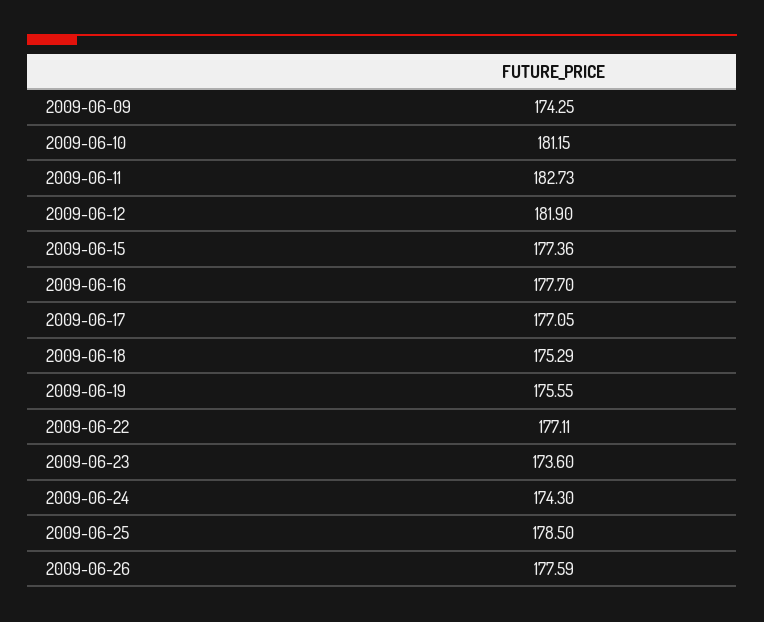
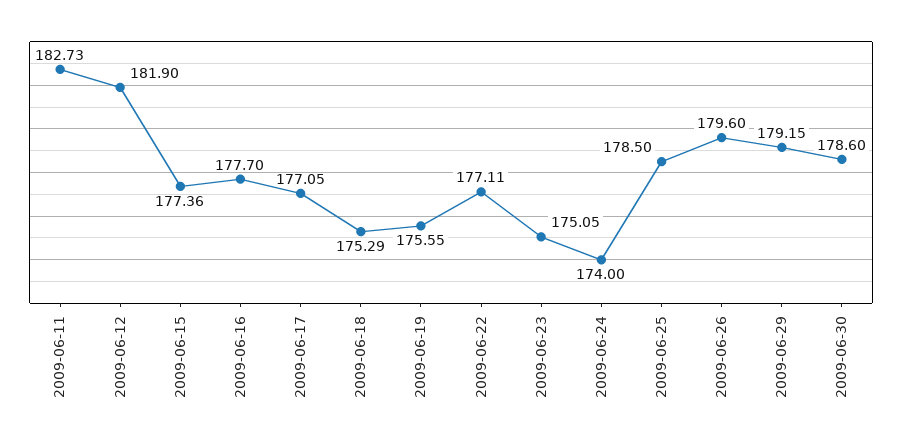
2009-06-09: 174.25 -> none
2009-06-10: 181.15 -> none
2009-06-23: 173.6 -> 175.05
2009-06-24: 174.3 -> 174
2009-06-26: 177.59 -> 179.6
2009-06-29: none -> 179.15
2009-06-30: none -> 178.6

